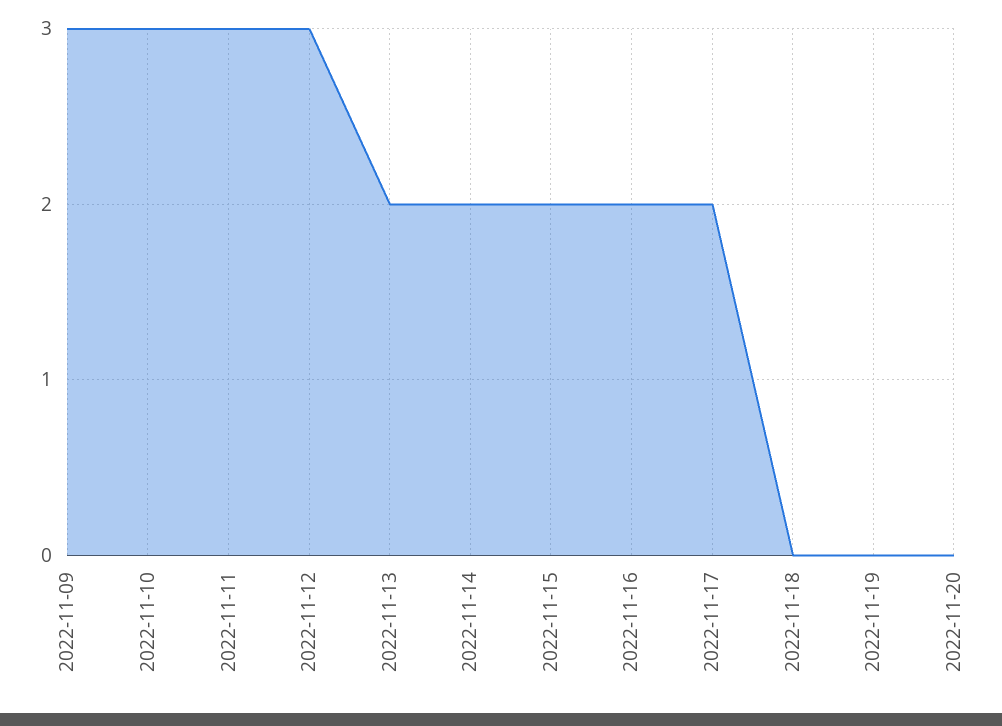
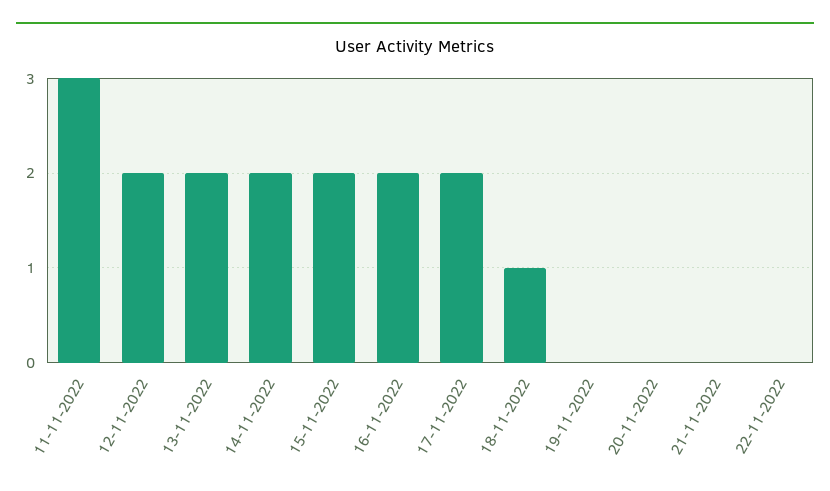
2022-11-09: 3 -> none
2022-11-10: 3 -> none
2022-11-12: 3 -> 2
2022-11-18: 0 -> 1
21-11-2022: none -> 0
22-11-2022: none -> 0

